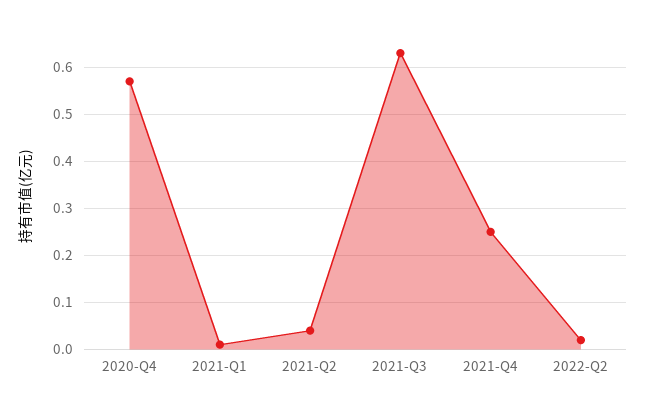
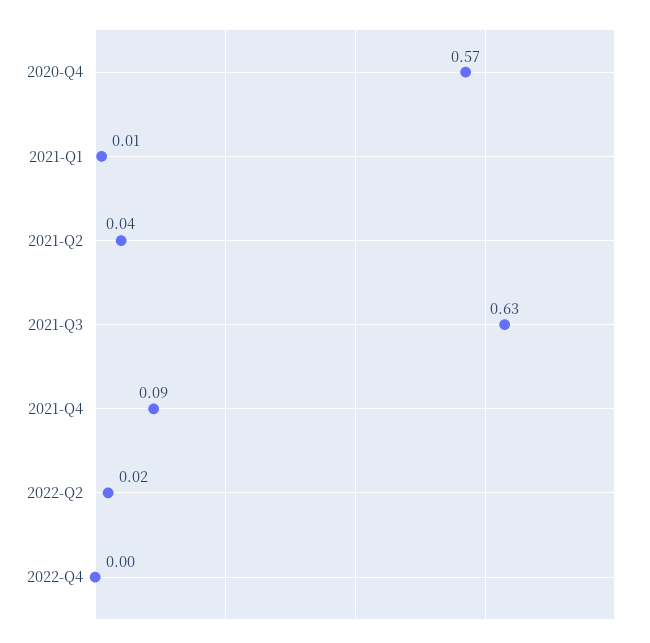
2021-Q4: 0.25 -> 0.09
2022-Q4: none -> 0

